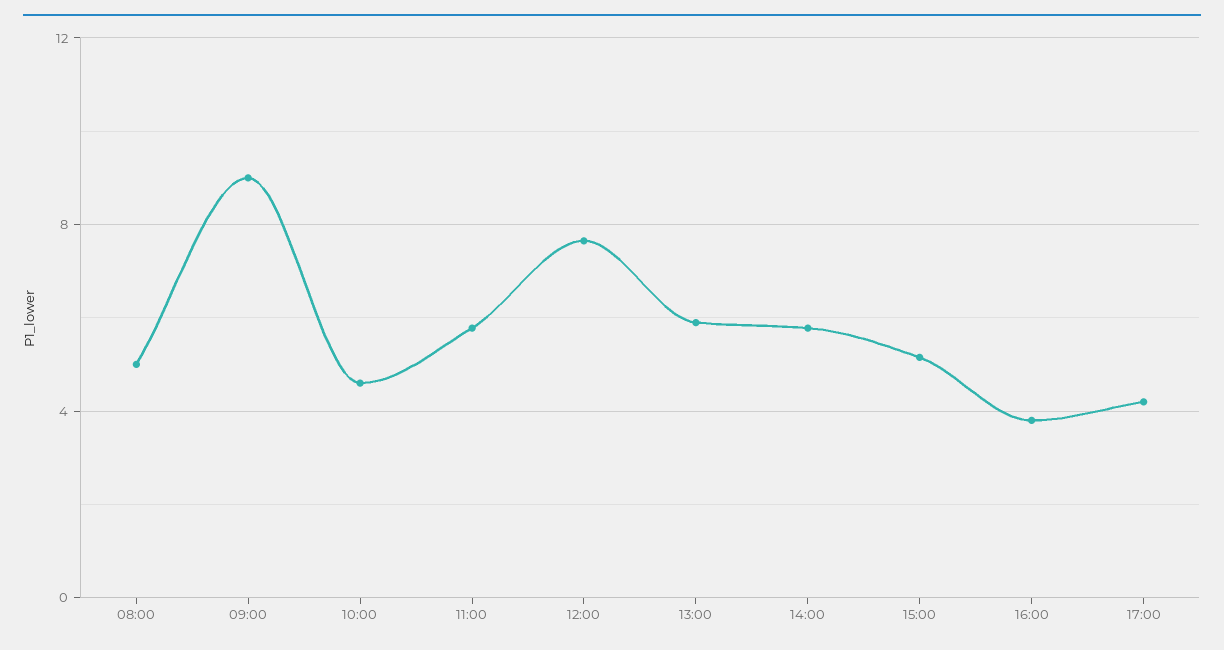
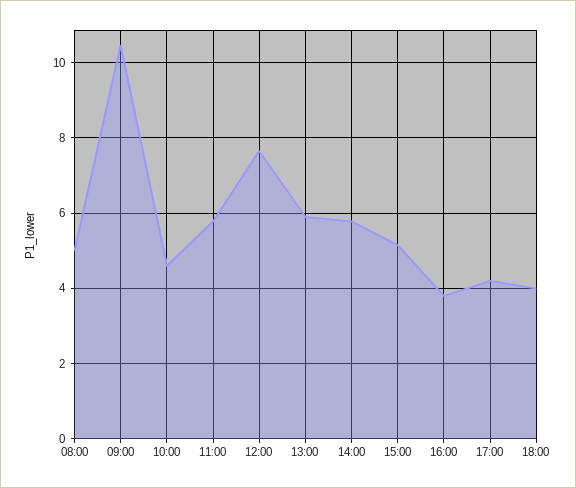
09:00: 9 -> 10.4
18:00: none -> 4

